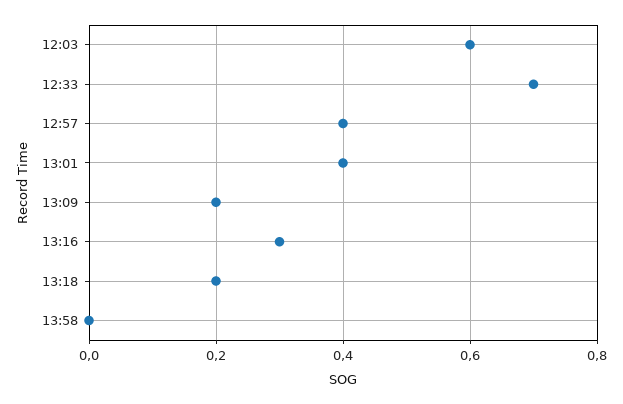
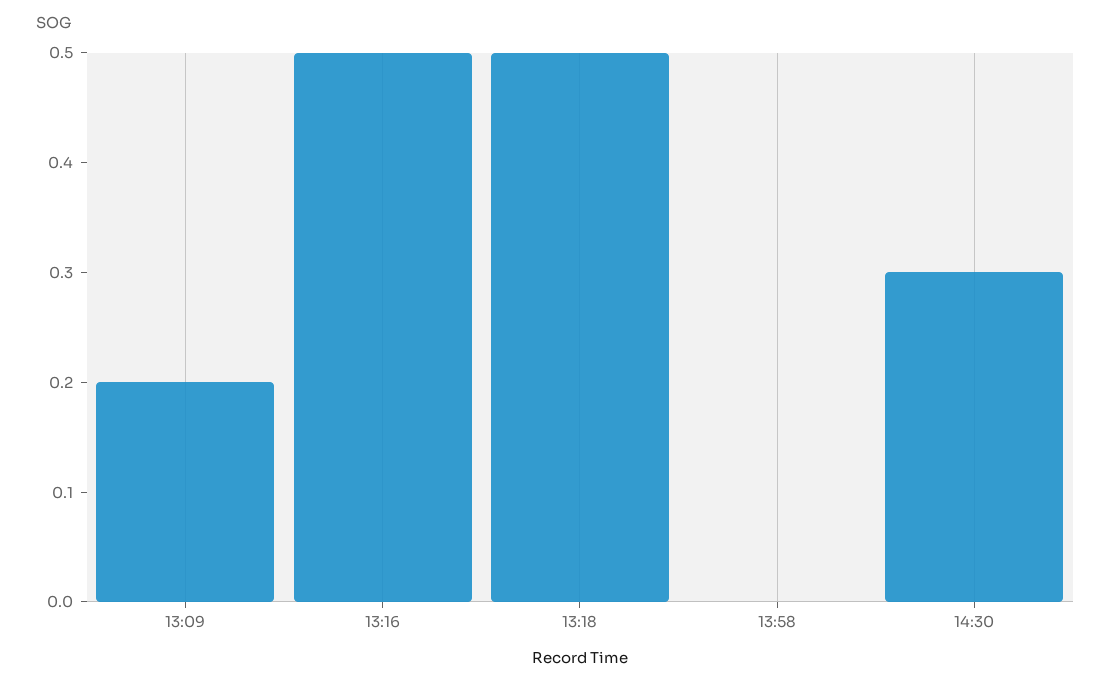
12:03: 0.6 -> none
12:33: 0.7 -> none
12:57: 0.4 -> none
13:01: 0.4 -> none
13:16: 0.3 -> 0.5
13:18: 0.2 -> 0.5
14:30: none -> 0.3

